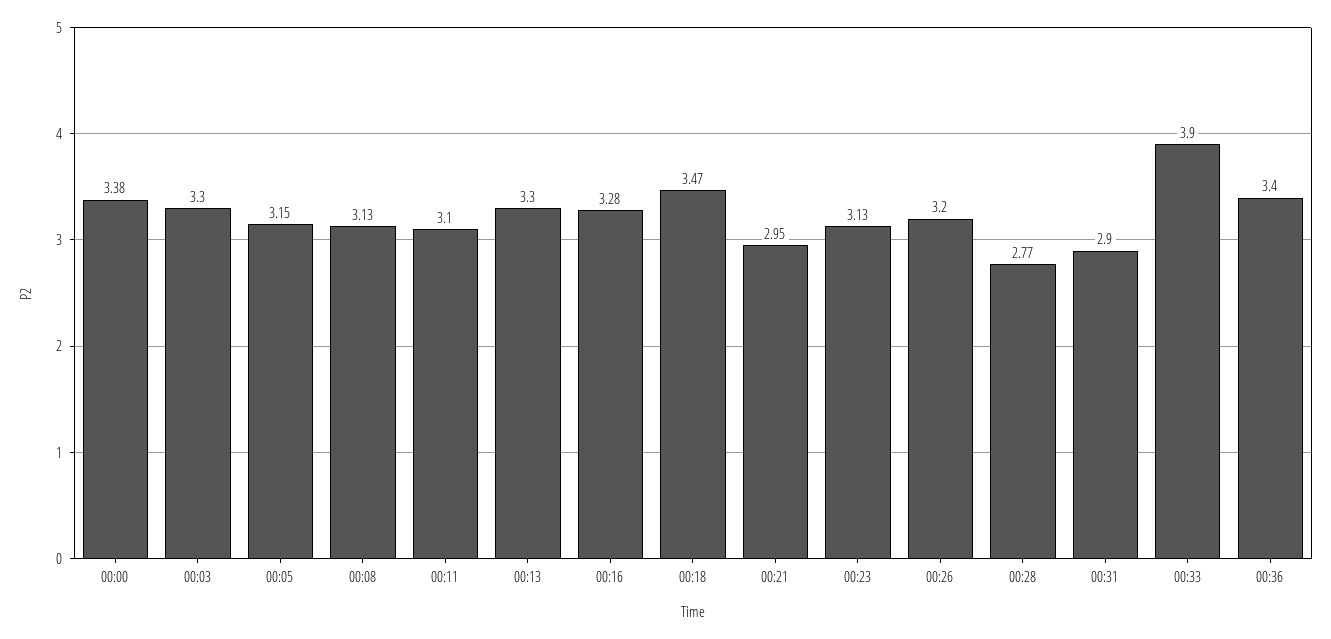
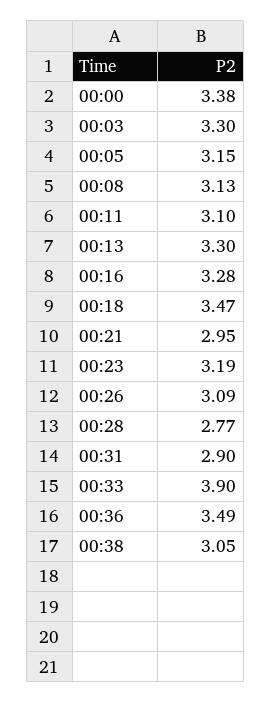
00:23: 3.13 -> 3.19
00:26: 3.2 -> 3.09
00:36: 3.4 -> 3.49
00:38: none -> 3.05

